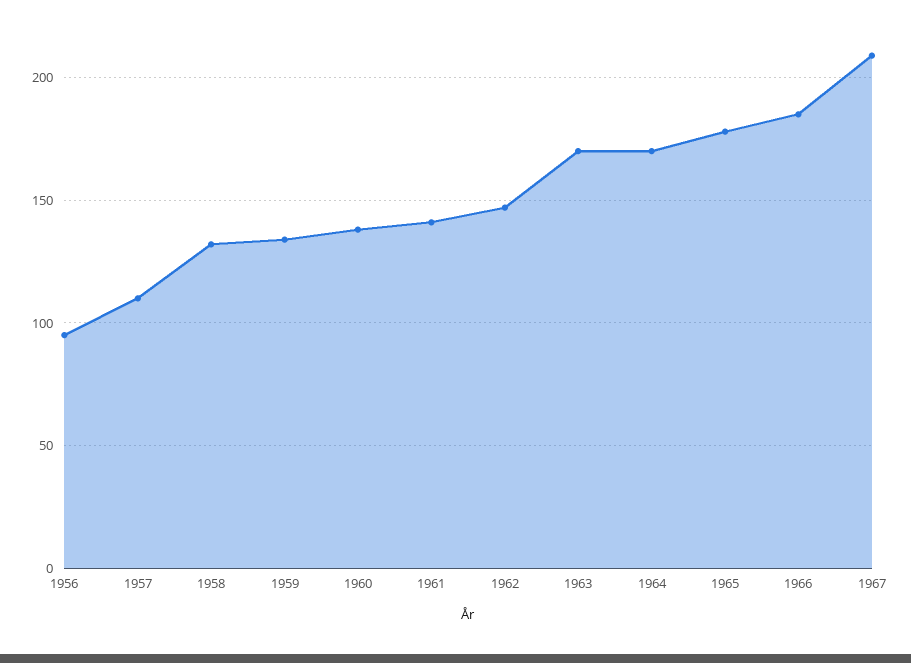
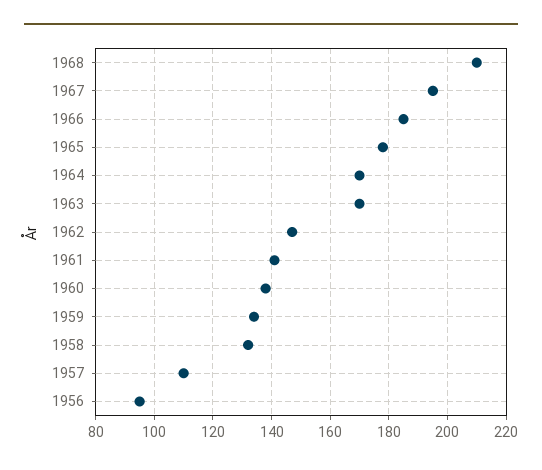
1967: 210 -> 195
1968: none -> 210

